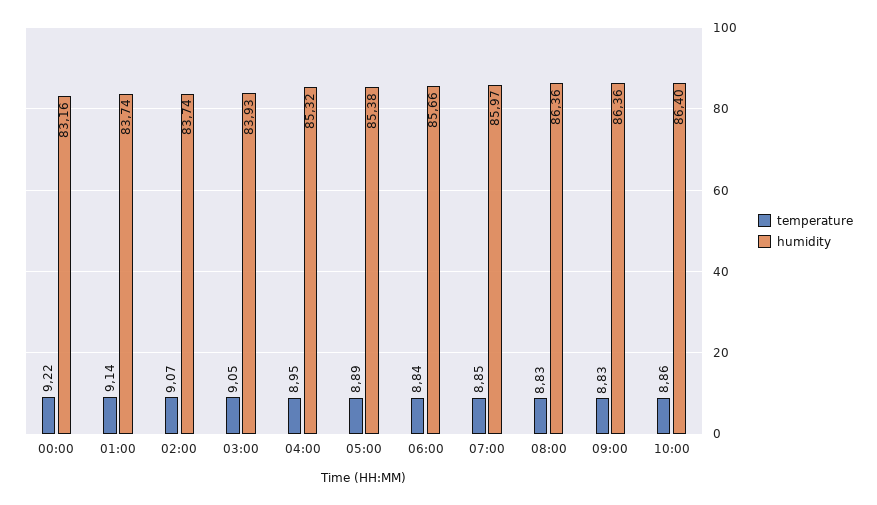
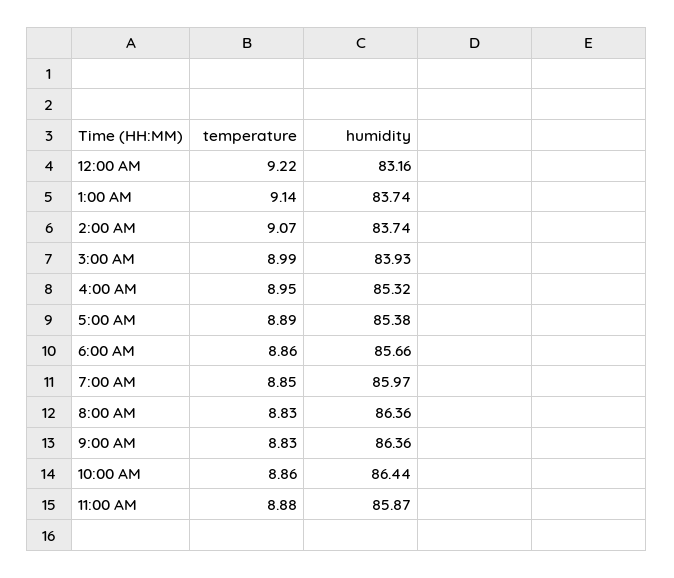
temperature, 03:00: 9.05 -> 8.99
temperature, 06:00: 8.84 -> 8.86
humidity, 10:00: 86.4 -> 86.44
temperature, 11:00 AM: none -> 8.88
humidity, 11:00 AM: none -> 85.87

